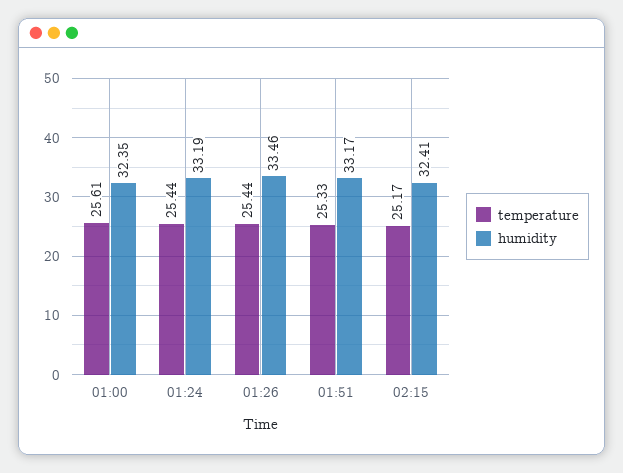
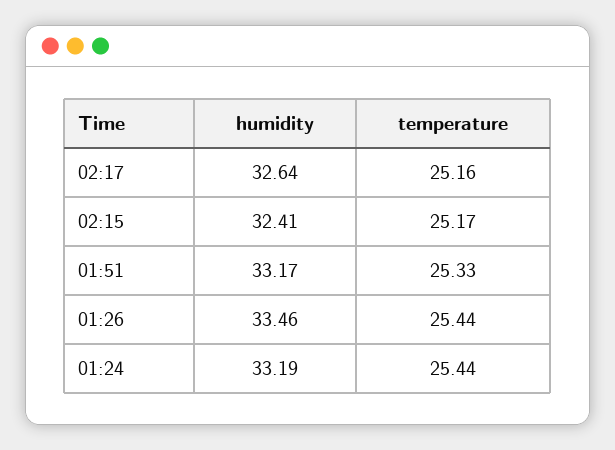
temperature, 01:00: 25.61 -> none
humidity, 01:00: 32.35 -> none
humidity, 02:17: none -> 32.64
temperature, 02:17: none -> 25.16

